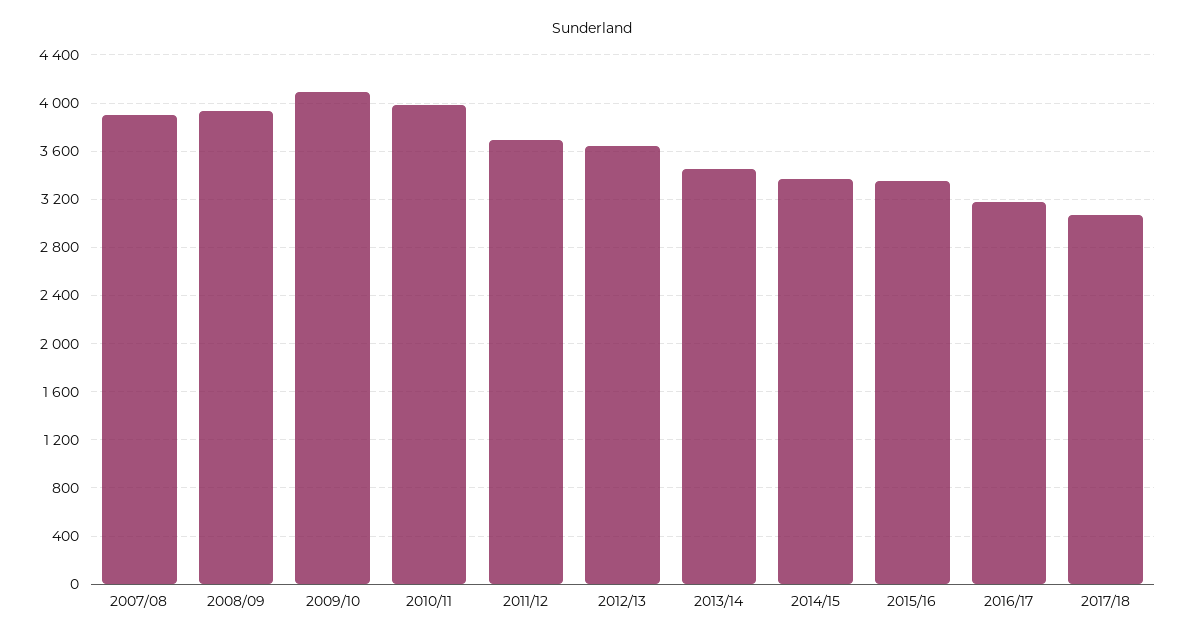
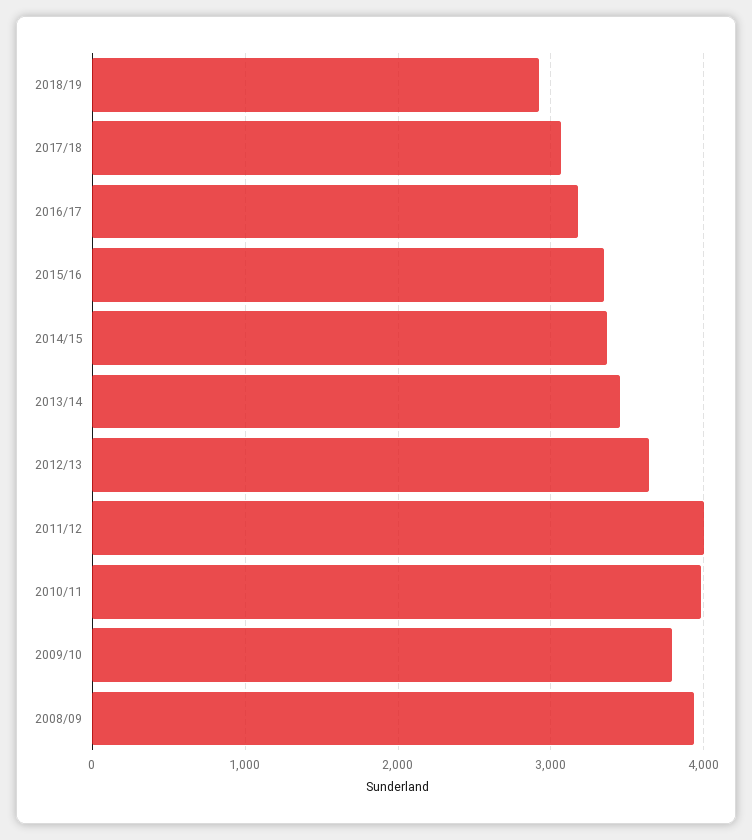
2007/08: 3900 -> none
2009/10: 4100 -> 3800
2011/12: 3700 -> 4000
2018/19: none -> 2900

